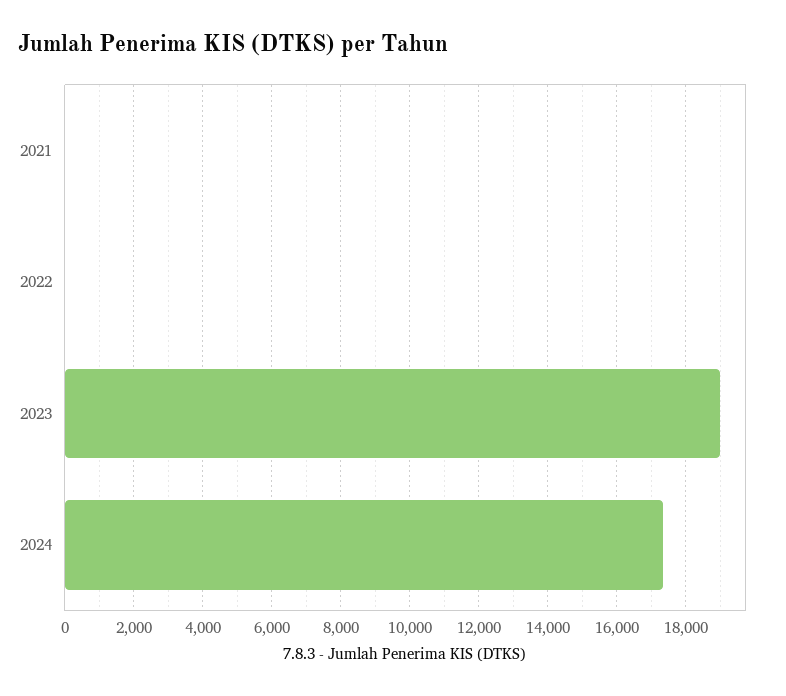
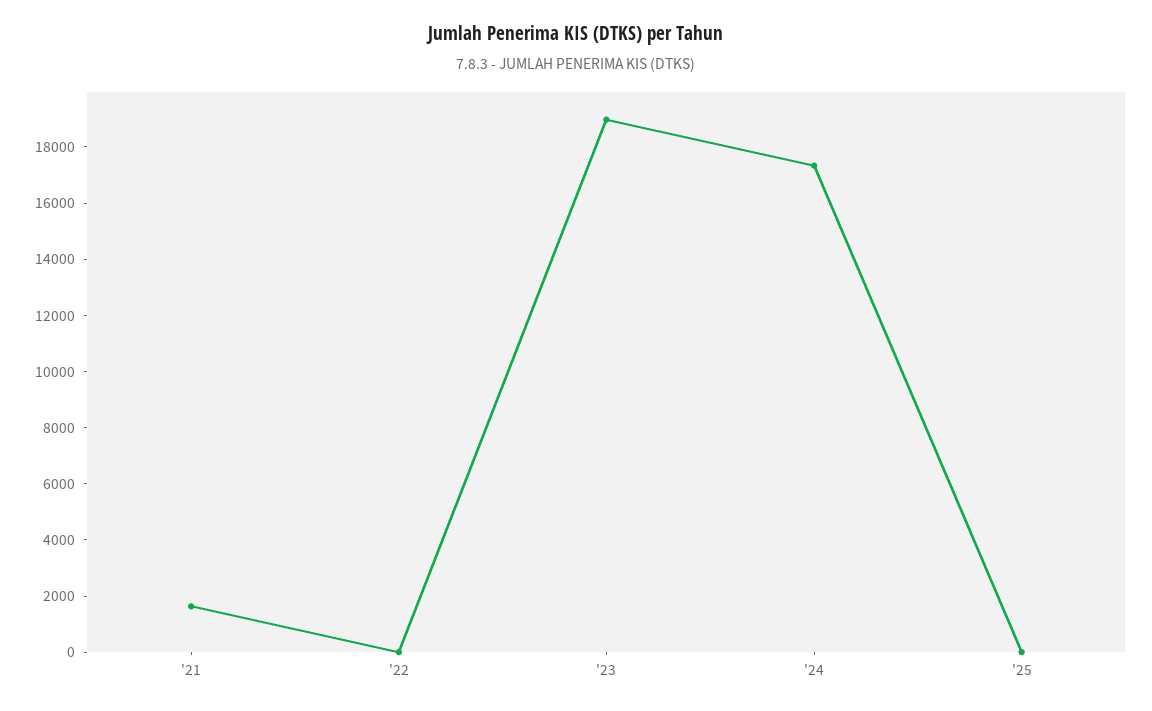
2021: 0 -> 1500
'25: none -> 0

